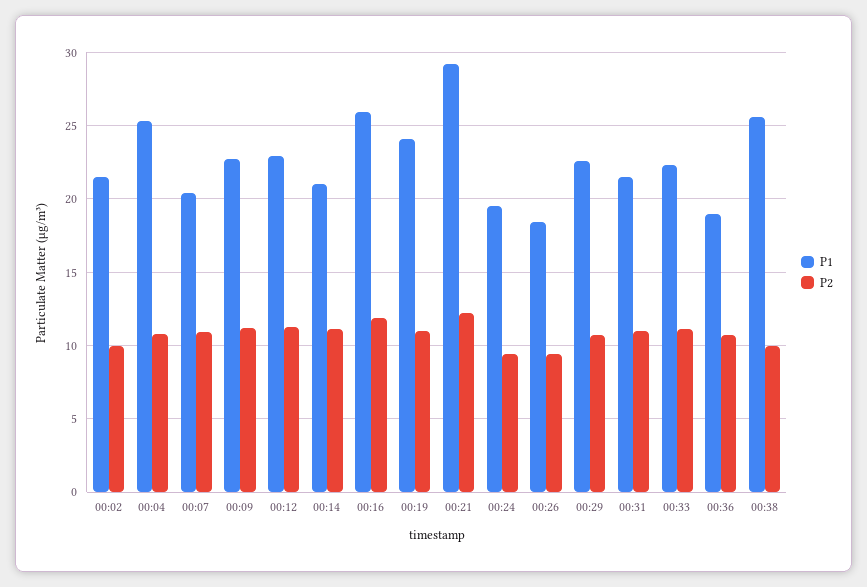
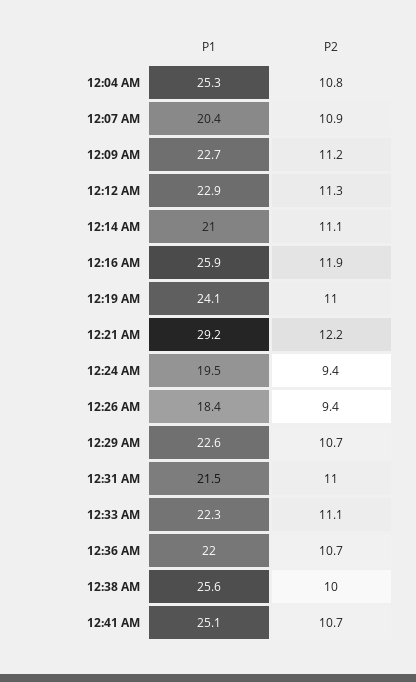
P1, 00:02: 21.5 -> none
P2, 00:02: 10 -> none
P1, 00:36: 19 -> 22
P1, 12:41 AM: none -> 25.1
P2, 12:41 AM: none -> 10.7

